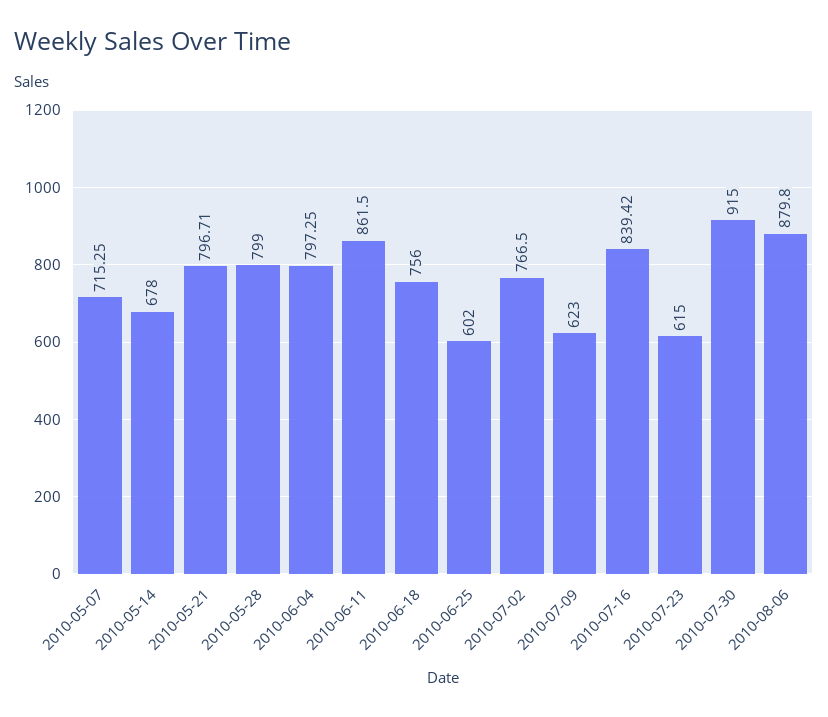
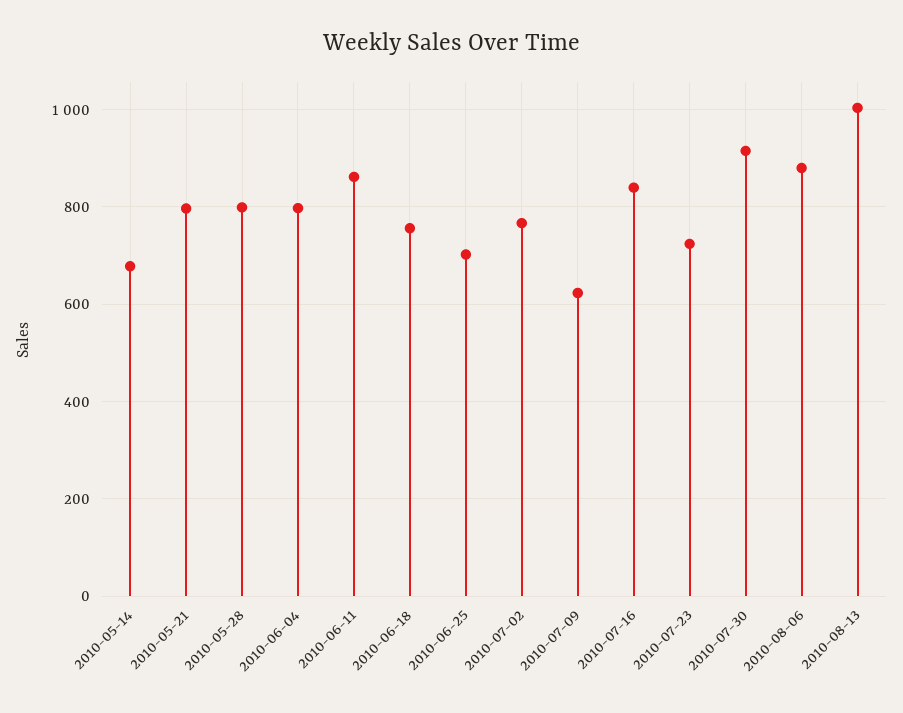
2010-05-07: 715.25 -> none
2010-06-25: 602 -> 700
2010-07-23: 615 -> 720
2010-08-13: none -> 1000

